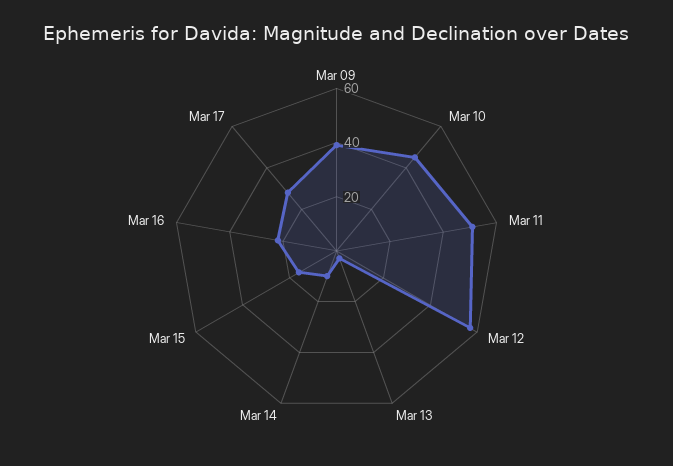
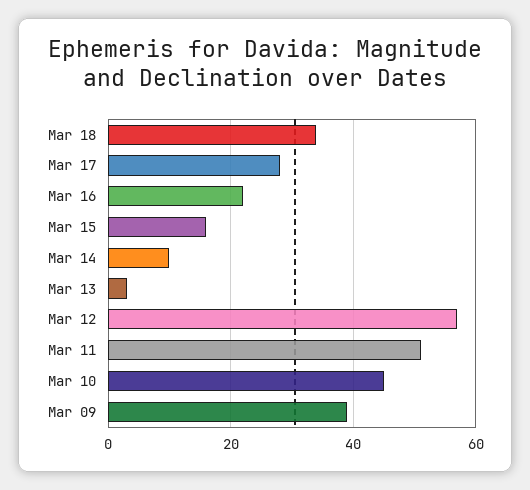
Mar 18: none -> 35

